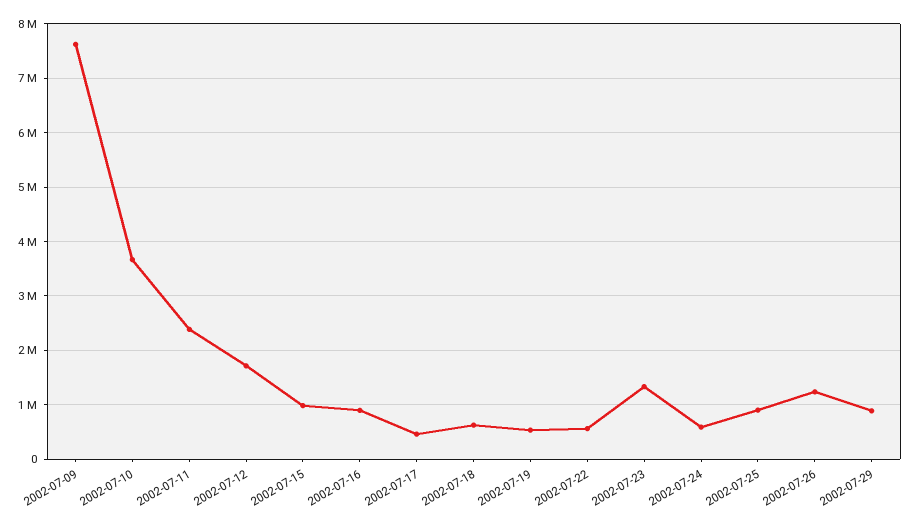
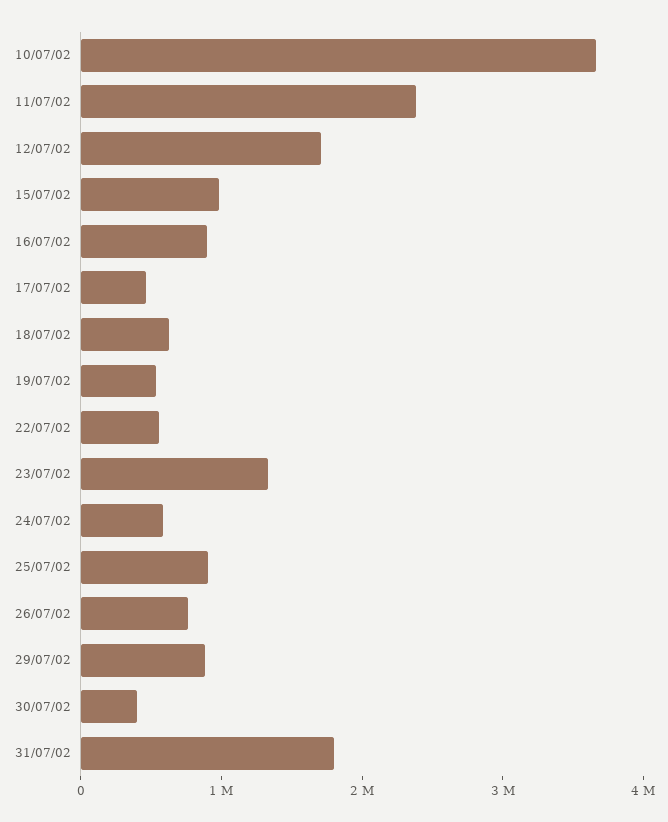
2002-07-09: 7600000 -> none
2002-07-26: 1200000 -> 800000
30/07/02: none -> 400000
31/07/02: none -> 1800000

